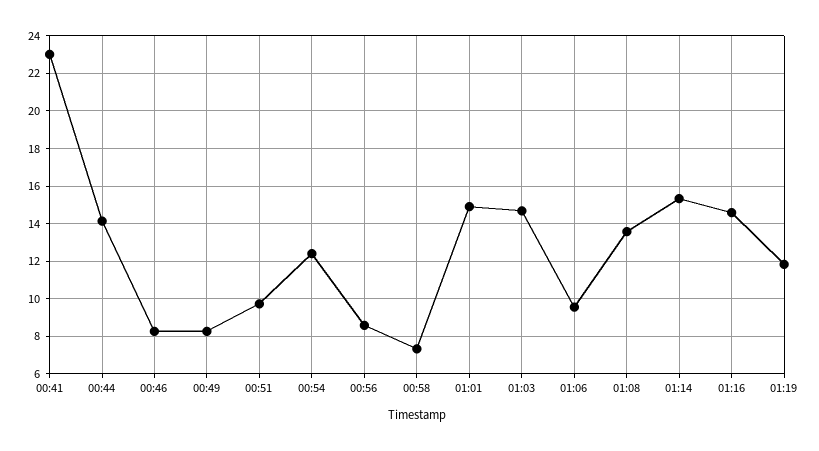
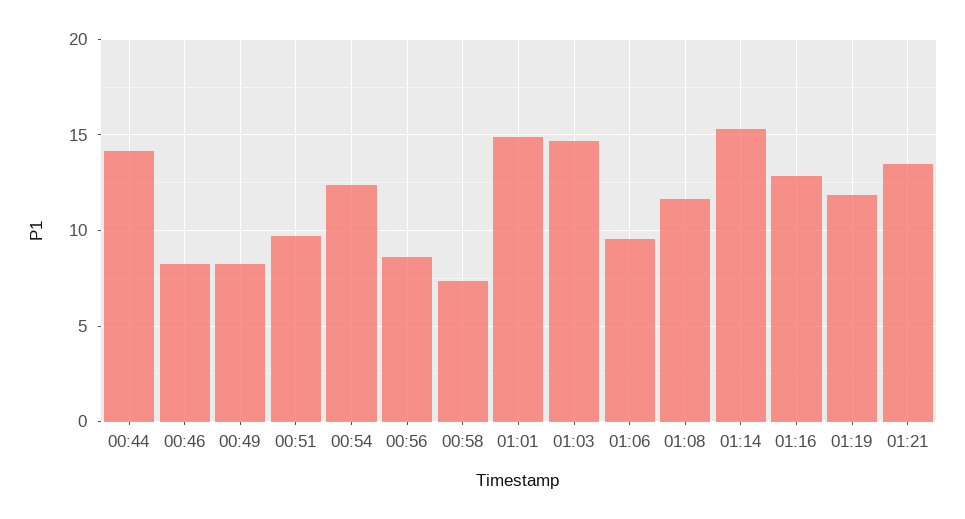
00:41: 23 -> none
01:08: 13.5 -> 11.5
01:16: 14.5 -> 13
01:21: none -> 13.5

